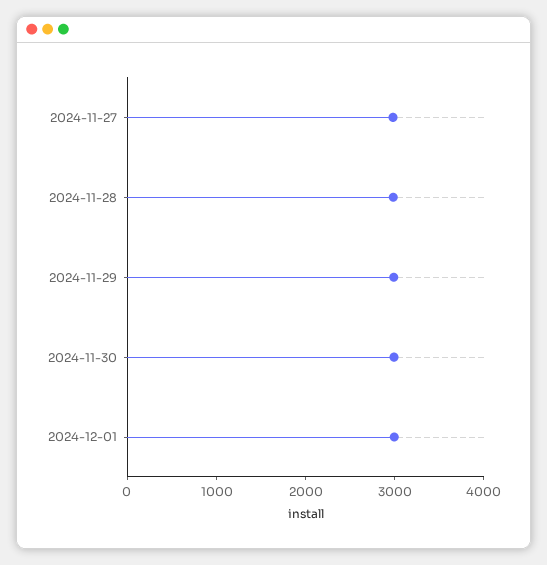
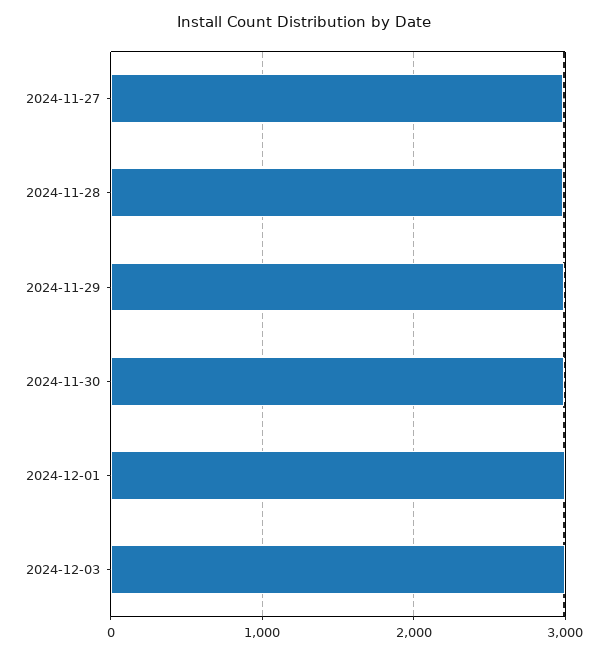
2024-12-03: none -> 3000

